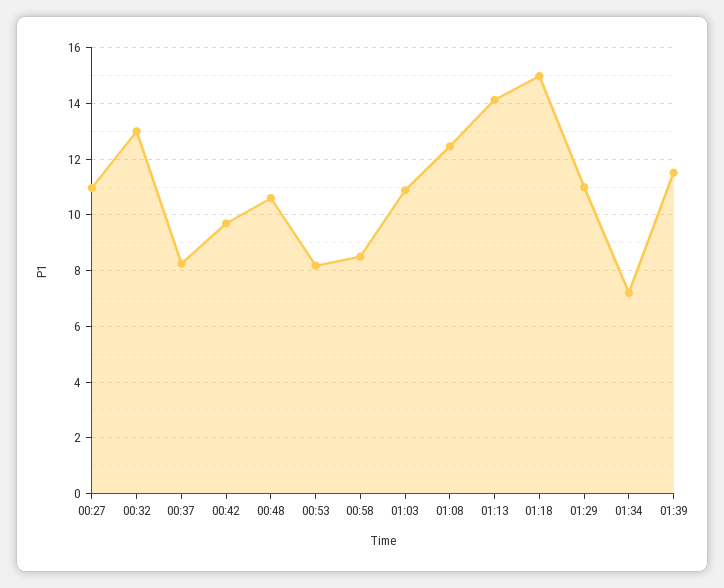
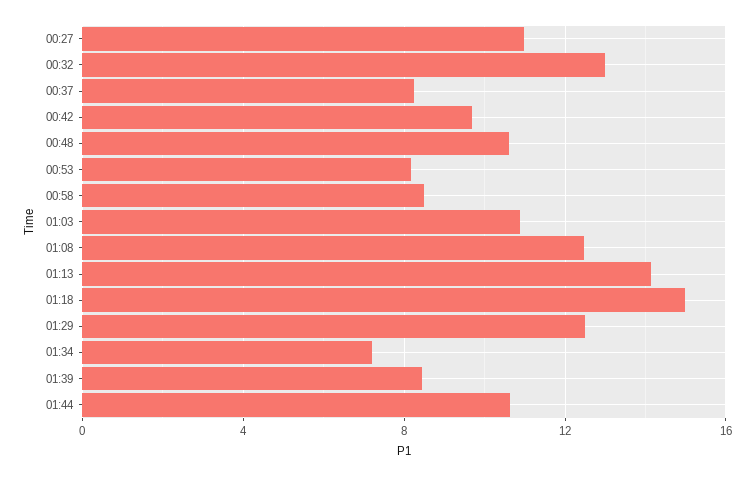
01:29: 11 -> 12.5
01:39: 11.5 -> 8.5
01:44: none -> 10.5

